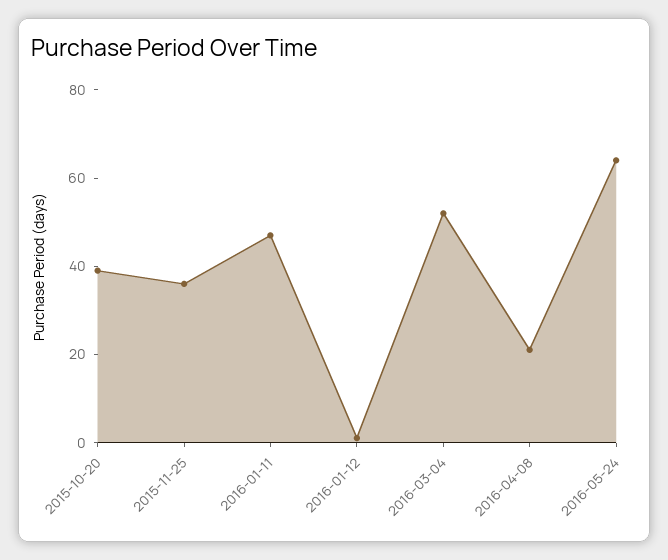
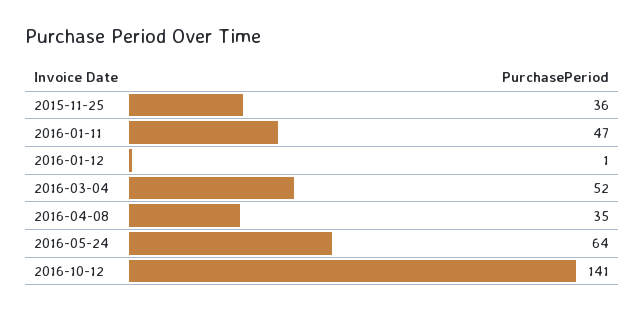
2015-10-20: 40 -> none
2016-04-08: 20 -> 35
2016-10-12: none -> 141

